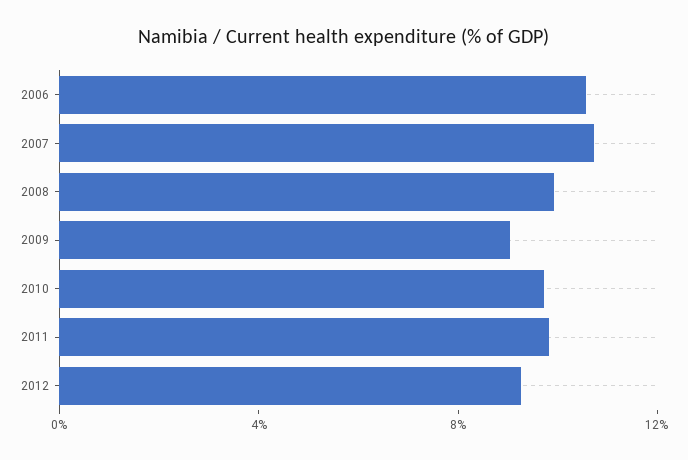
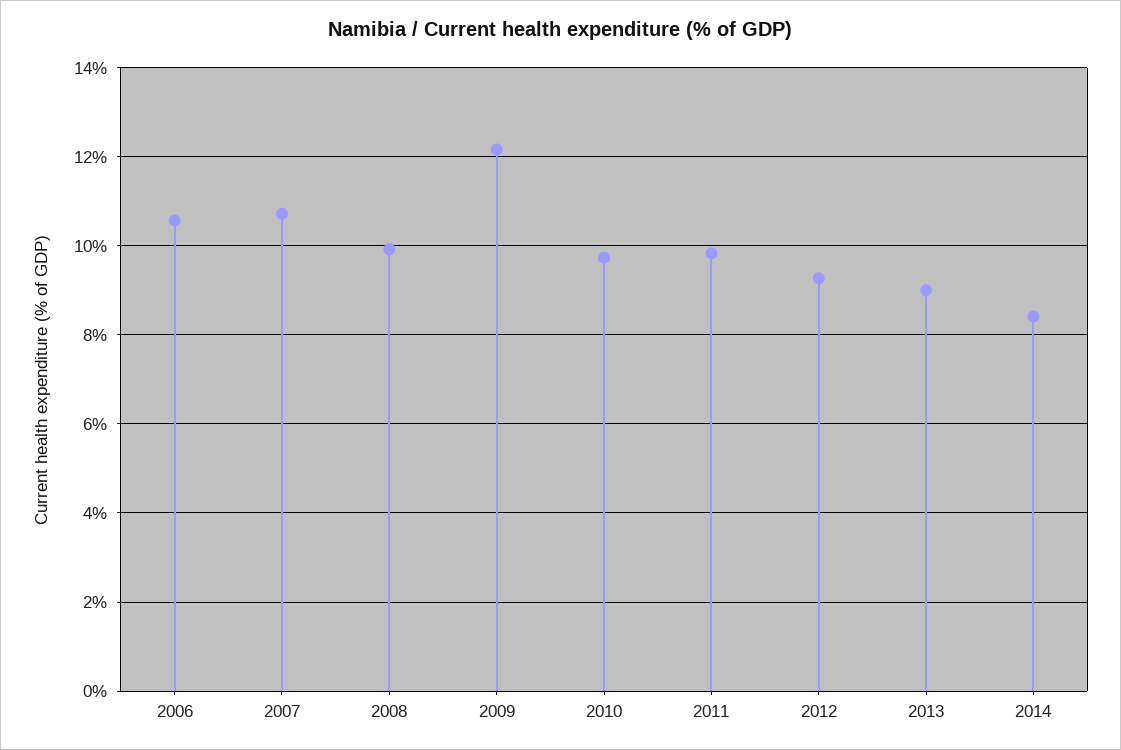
2009: 9 -> 12.2
2013: none -> 9
2014: none -> 8.4

